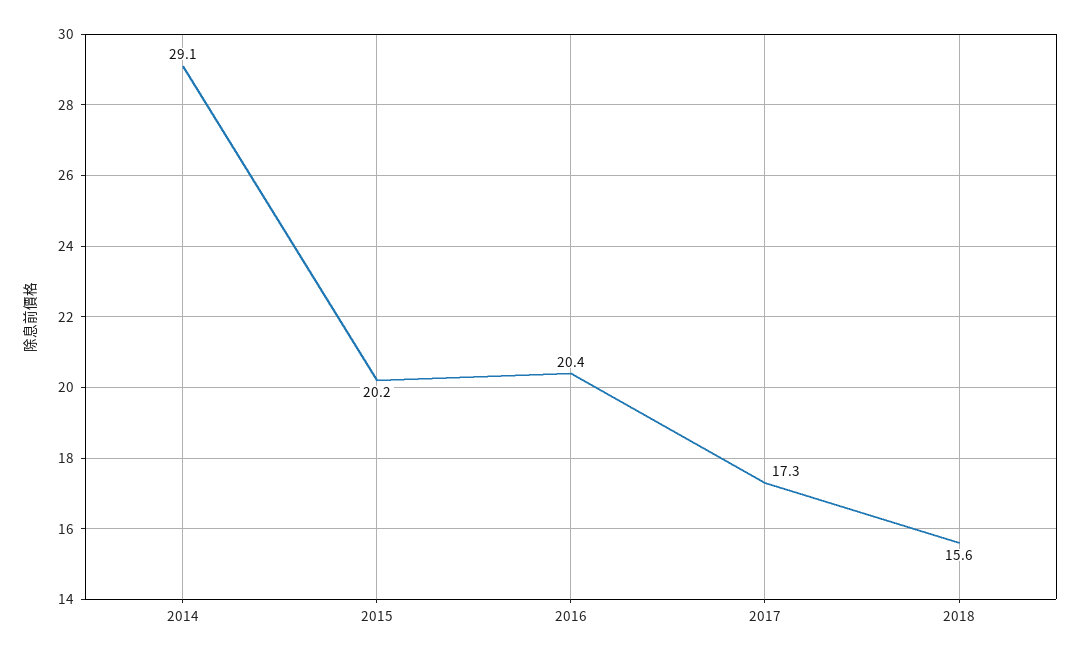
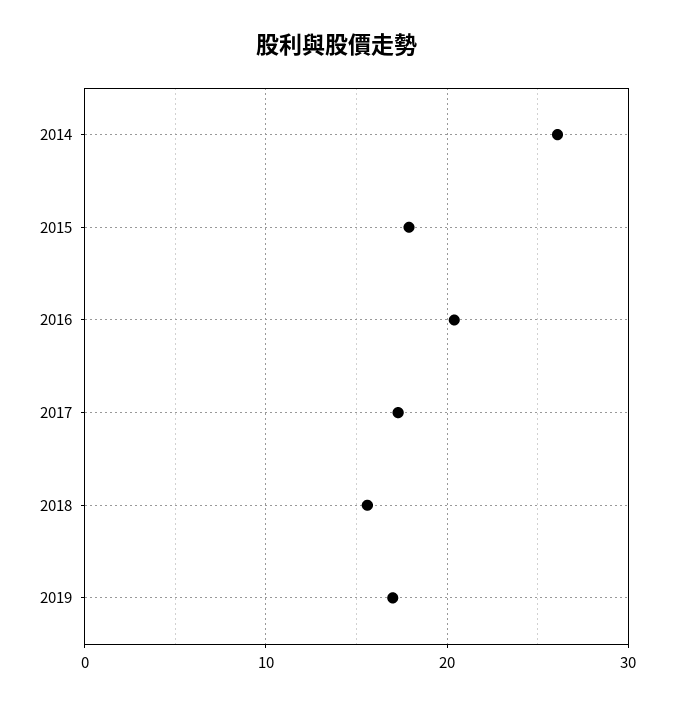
2014: 29.1 -> 26
2015: 20.2 -> 18
2019: none -> 17

